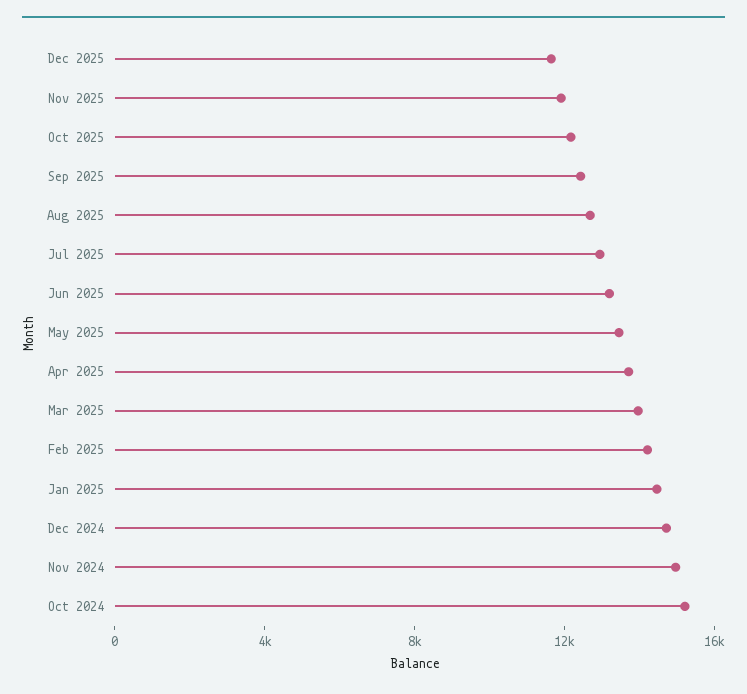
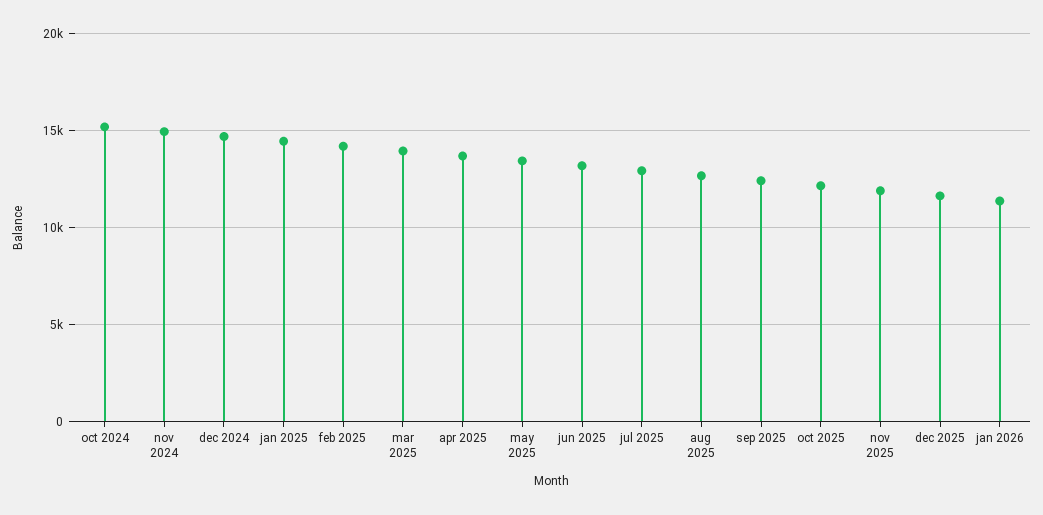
jan 2026: none -> 11500

